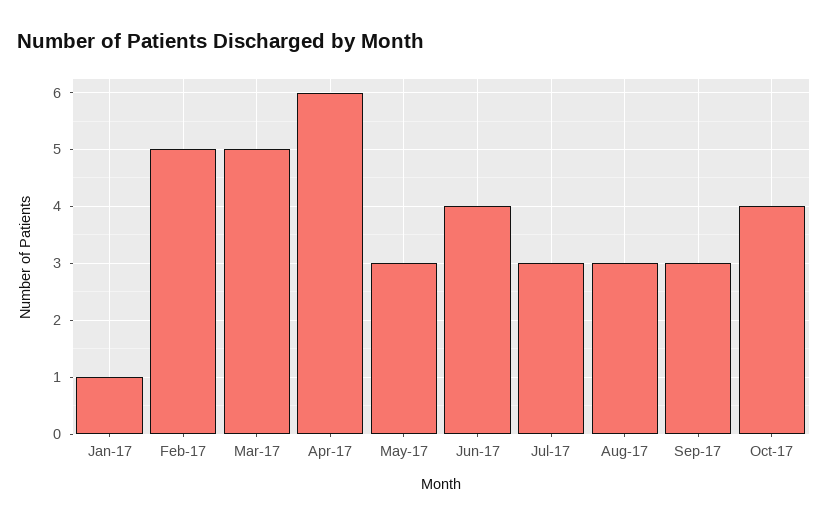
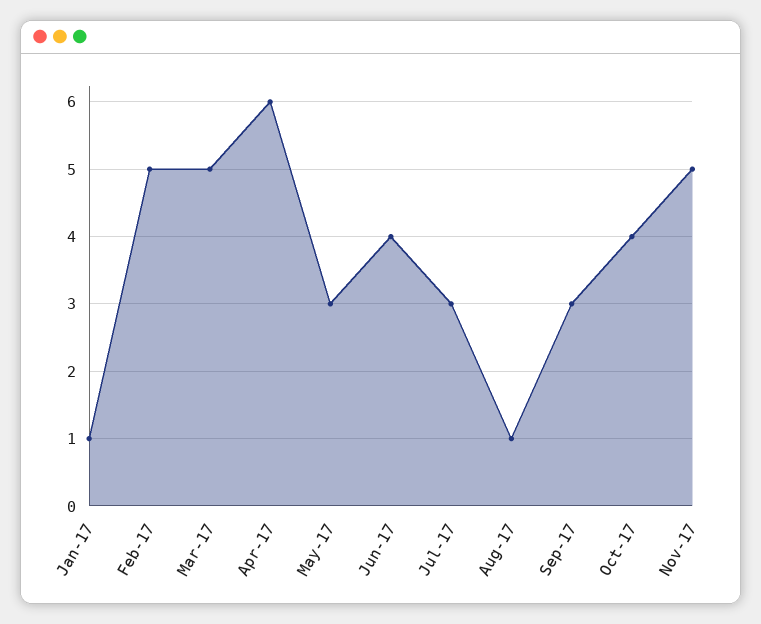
Aug-17: 3 -> 1
Nov-17: none -> 5

